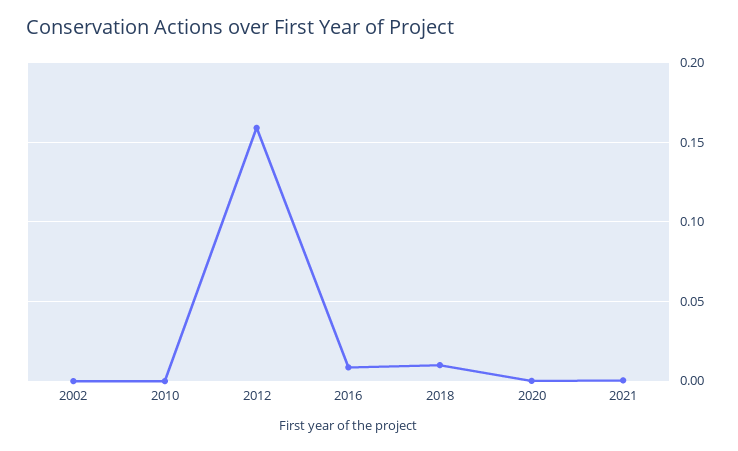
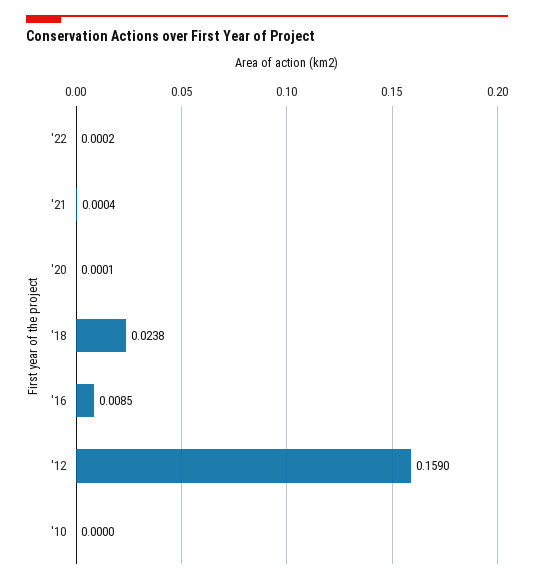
2002: 0 -> none
2018: 0.01 -> 0.0238
'22: none -> 0.0002

